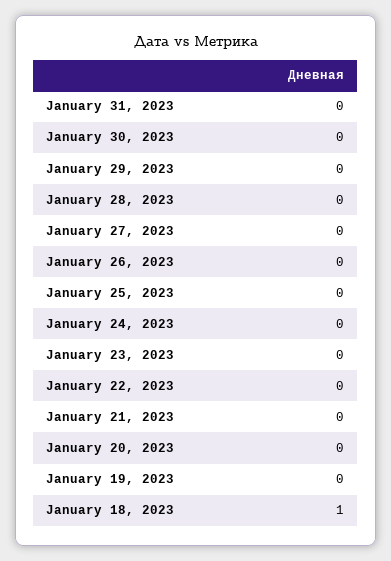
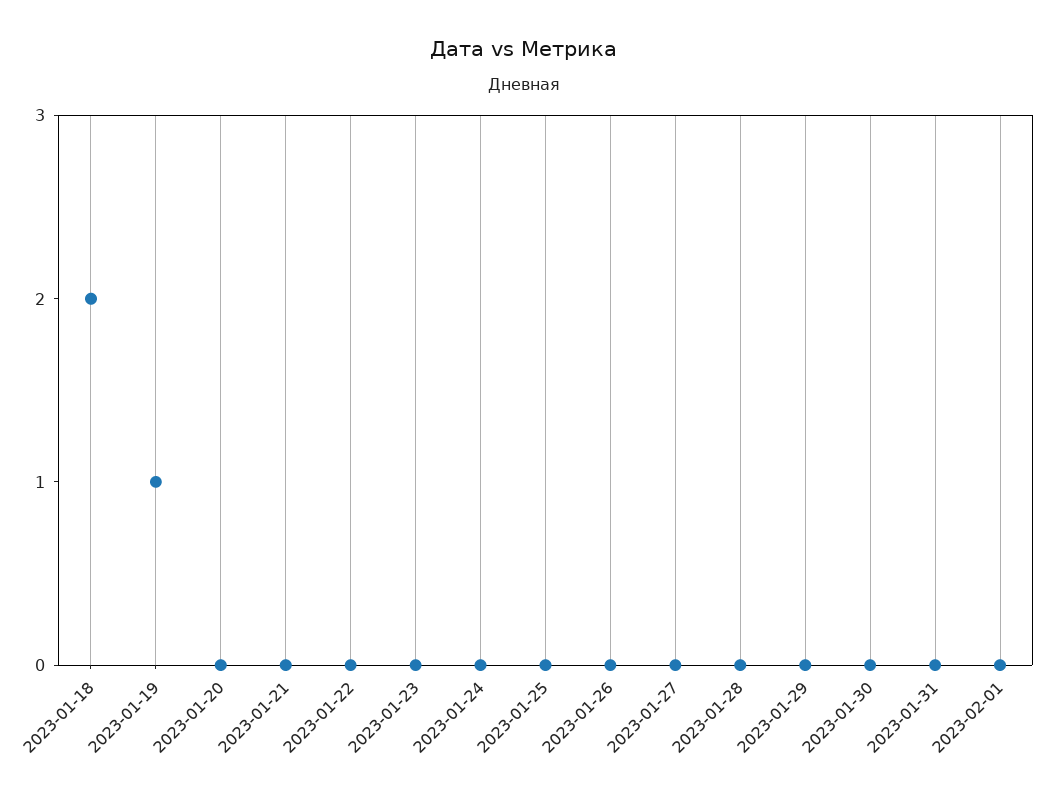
January 19, 2023: 0 -> 1
January 18, 2023: 1 -> 2
2023-02-01: none -> 0

